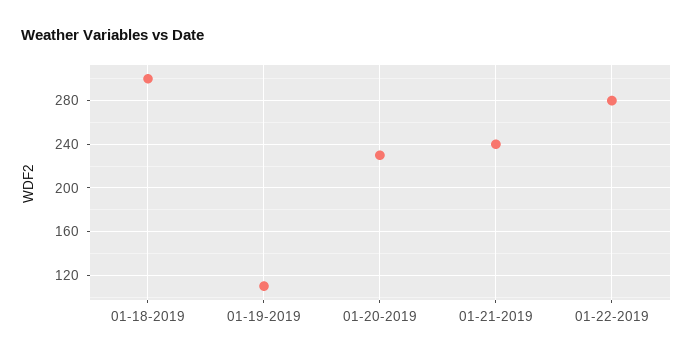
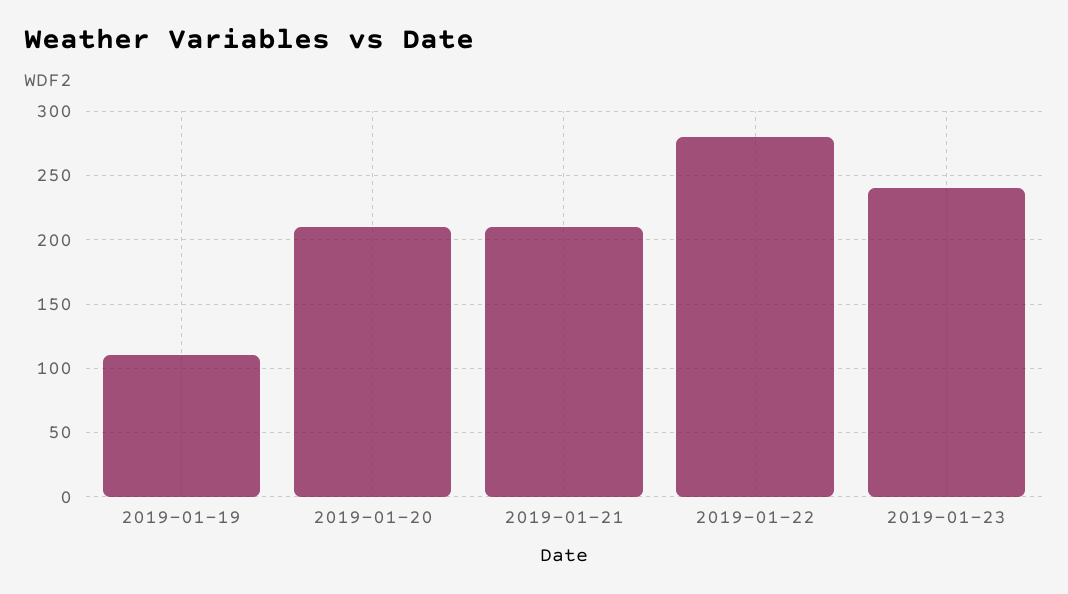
01-18-2019: 300 -> none
01-20-2019: 230 -> 210
01-21-2019: 240 -> 210
2019-01-23: none -> 240

